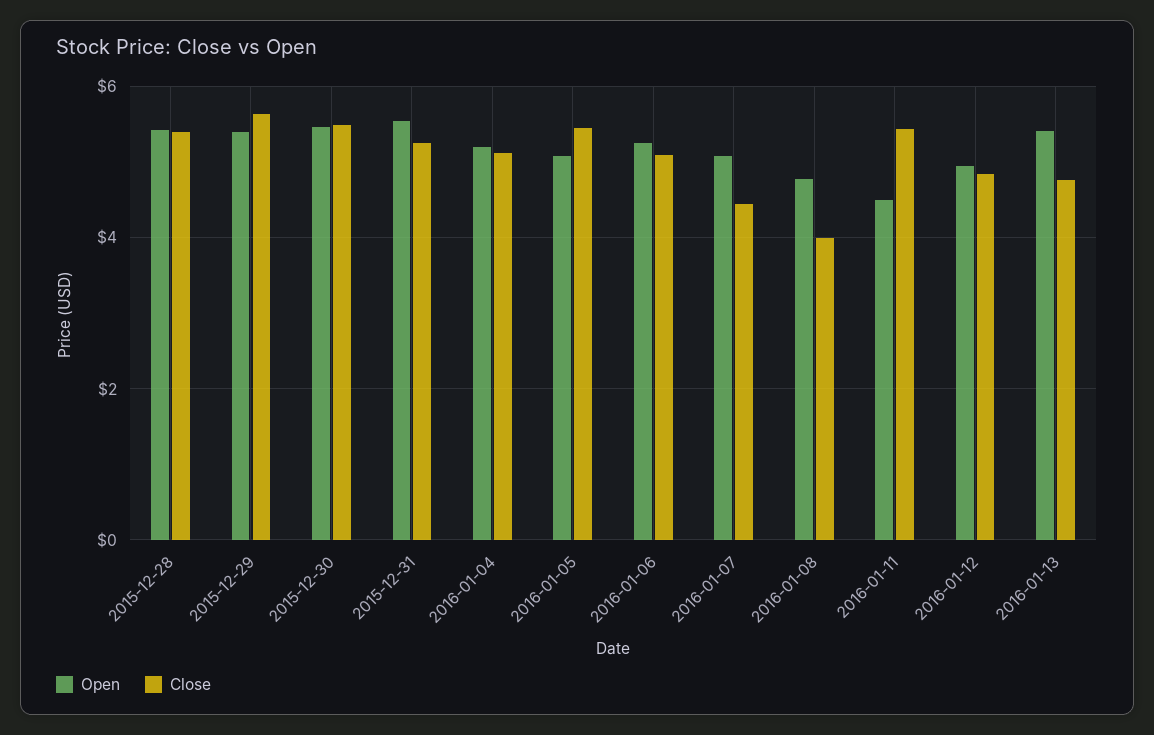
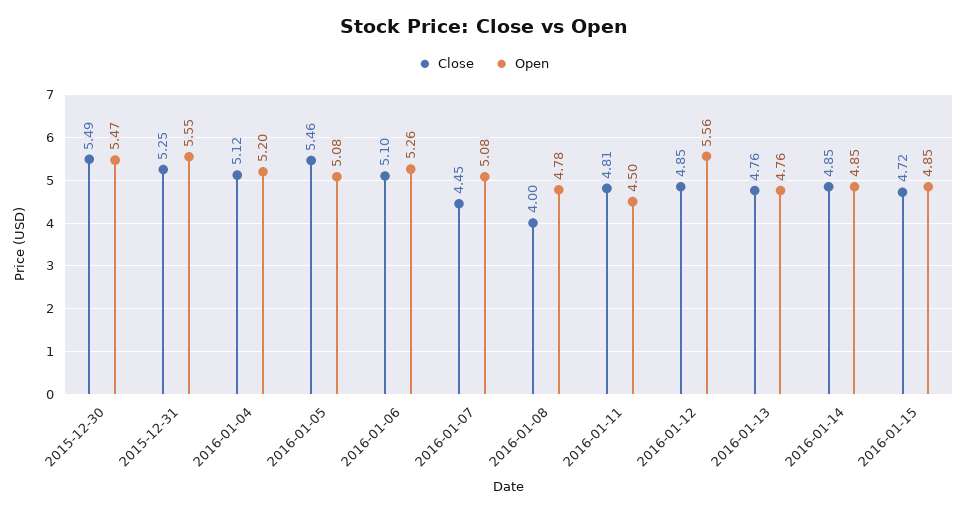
Open, 2015-12-28: 5.4 -> none
Close, 2015-12-28: 5.4 -> none
Open, 2015-12-29: 5.4 -> none
Close, 2015-12-29: 5.6 -> none
Close, 2016-01-11: 5.4 -> 4.81
Open, 2016-01-12: 5 -> 5.56
Open, 2016-01-13: 5.4 -> 4.76
Close, 2016-01-14: none -> 4.85
Open, 2016-01-14: none -> 4.85
Close, 2016-01-15: none -> 4.72
Open, 2016-01-15: none -> 4.85

